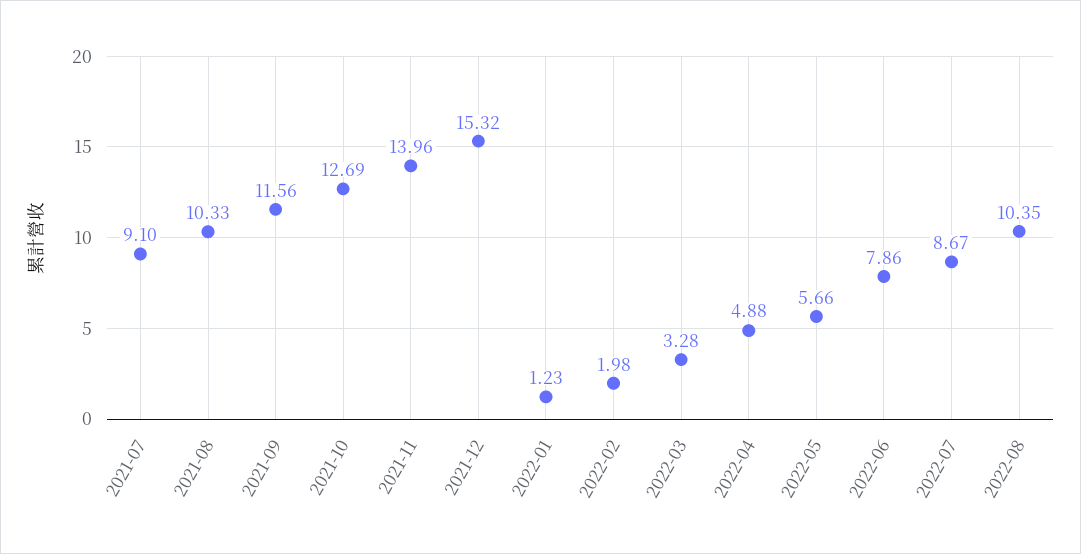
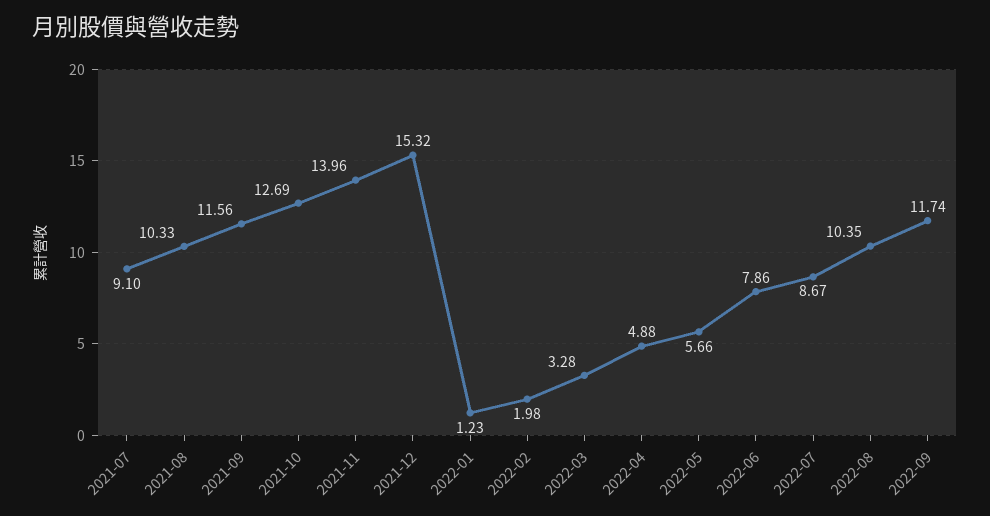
2022-09: none -> 11.74

